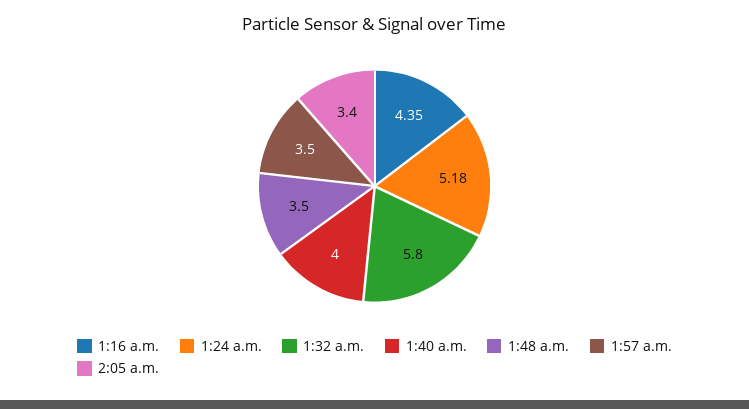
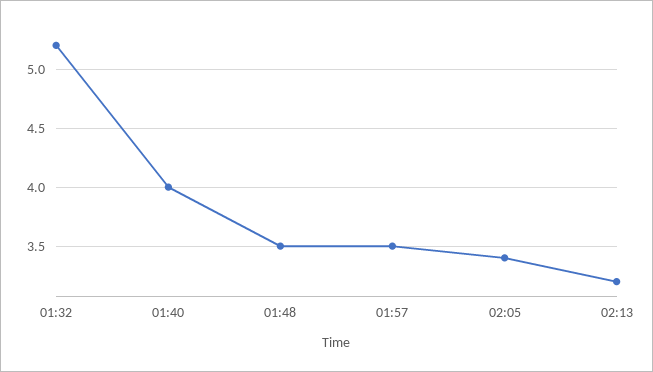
1:16 a.m.: 4.35 -> none
1:24 a.m.: 5.18 -> none
1:32 a.m.: 5.8 -> 5.2
02:13: none -> 3.2

